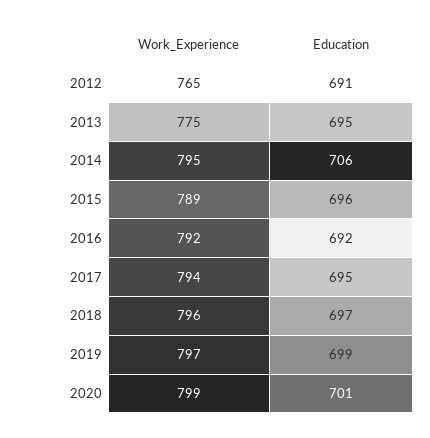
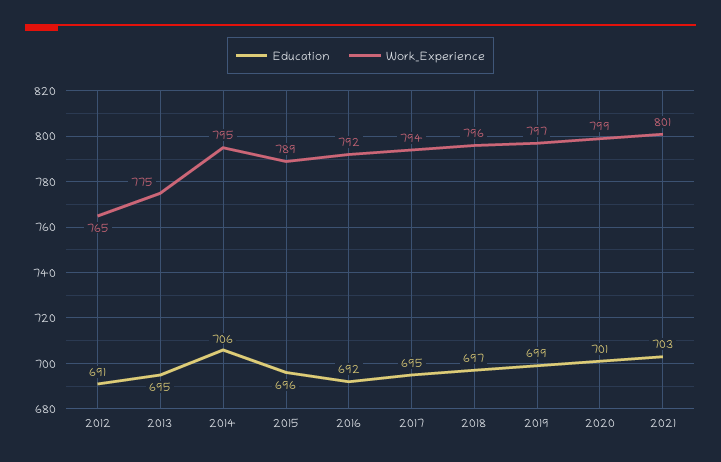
Education, 2021: none -> 703
Work_Experience, 2021: none -> 801

